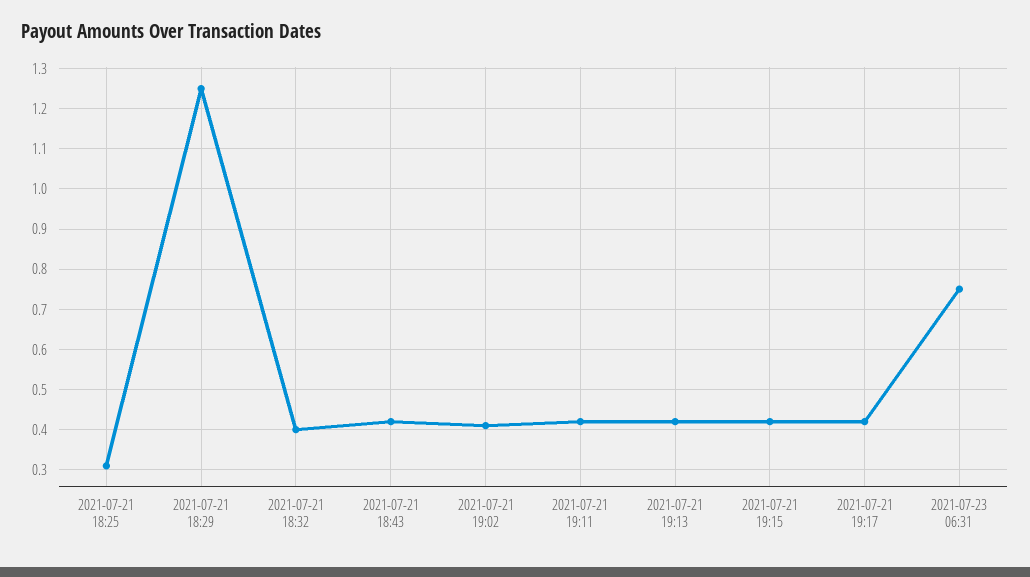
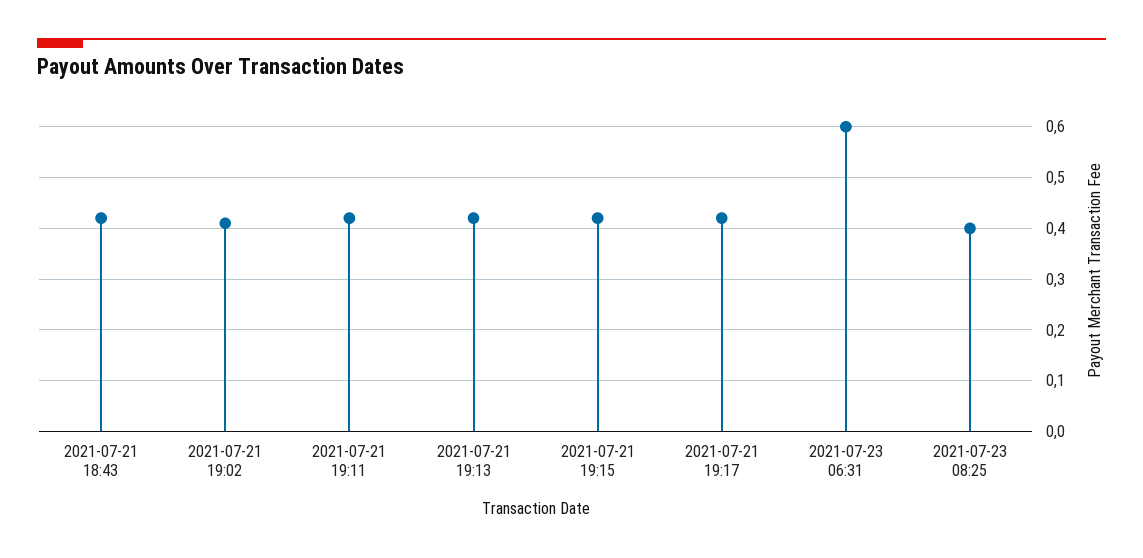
2021-07-21 18:25: 0.3 -> none
2021-07-21 18:29: 1.25 -> none
2021-07-21 18:32: 0.4 -> none
2021-07-23 06:31: 0.75 -> 0.6
2021-07-23 08:25: none -> 0.4

